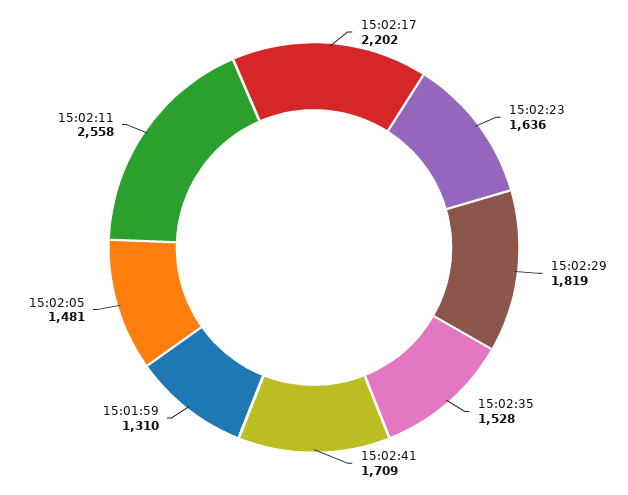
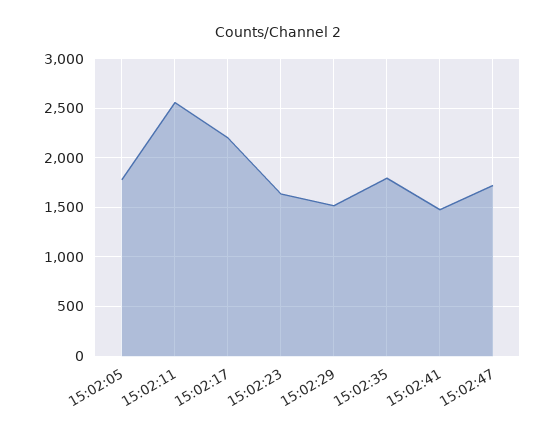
15:02:29: 1819 -> 1500
15:02:35: 1528 -> 1800
15:02:41: 1709 -> 1500
15:01:59: 1310 -> none
15:02:05: 1481 -> 1800
15:02:47: none -> 1700

